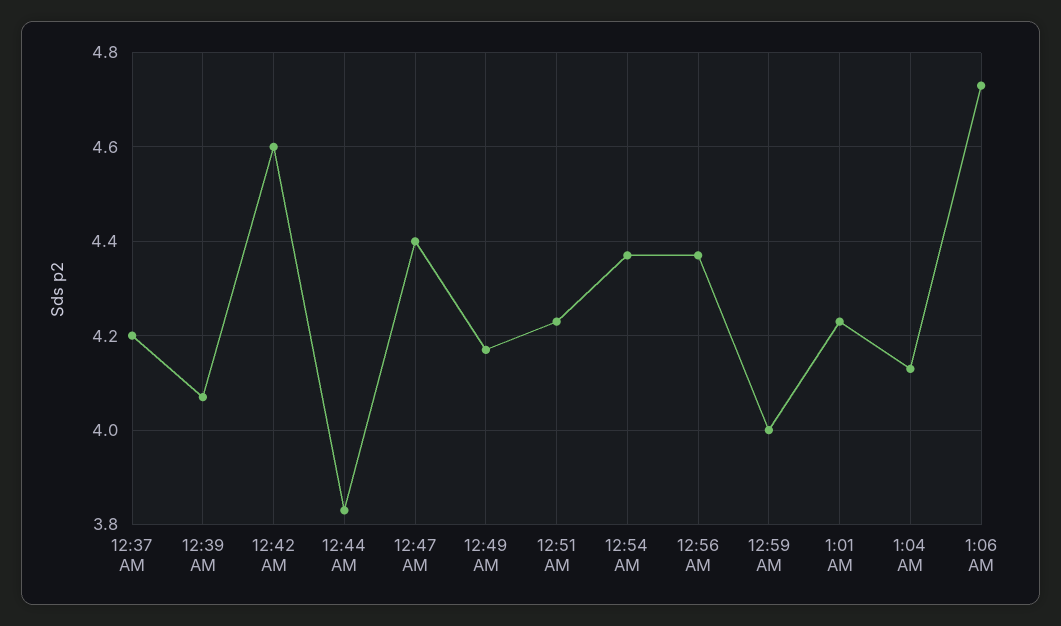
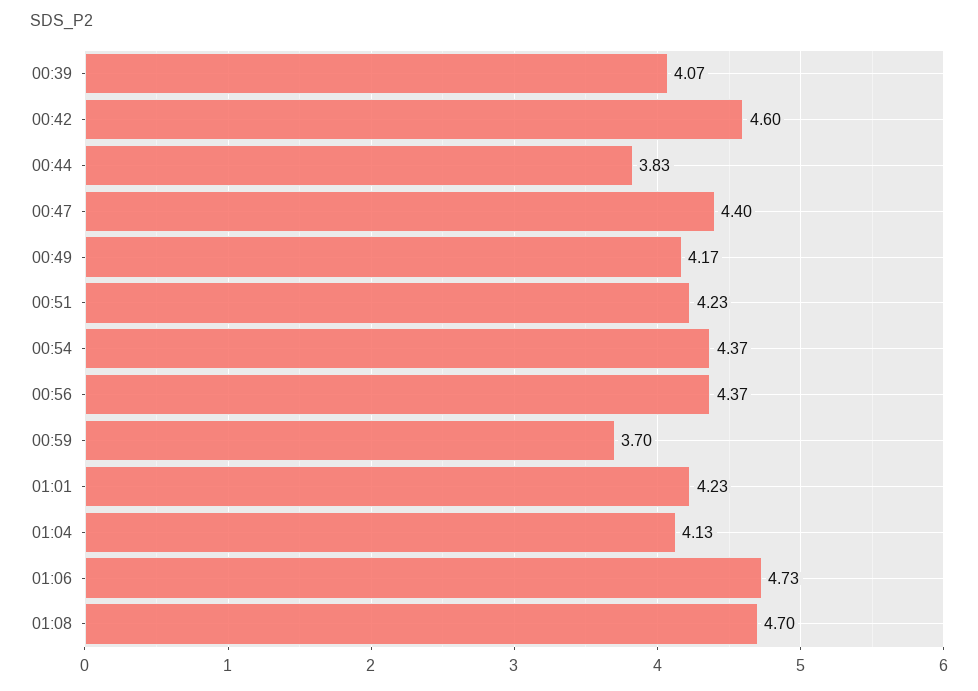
12:37 AM: 4.2 -> none
12:59 AM: 4 -> 3.7
01:08: none -> 4.7

